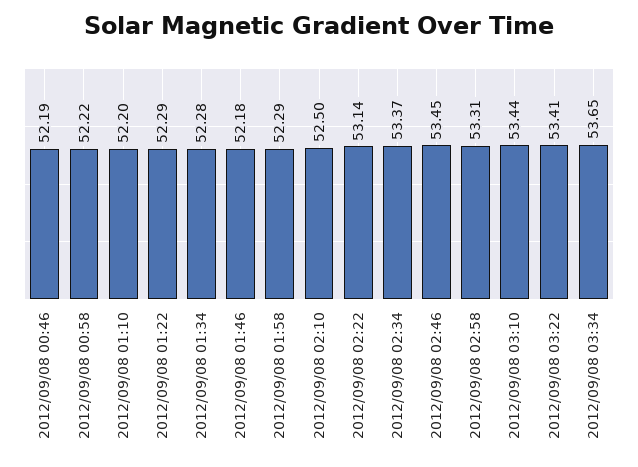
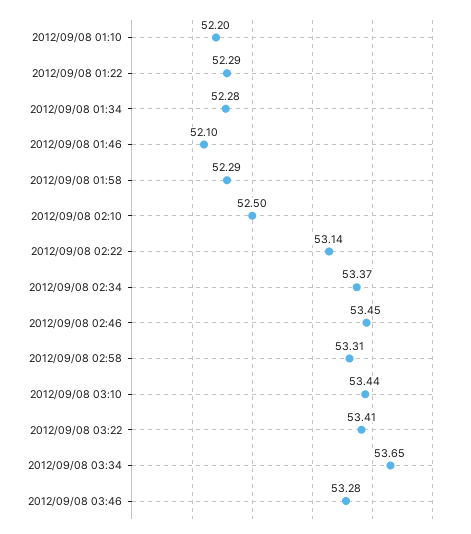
2012/09/08 00:46: 52.19 -> none
2012/09/08 00:58: 52.22 -> none
2012/09/08 01:46: 52.18 -> 52.1
2012/09/08 03:46: none -> 53.28

